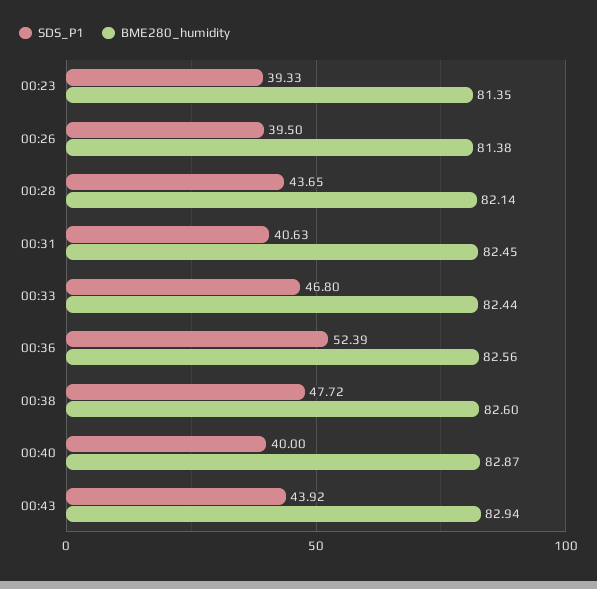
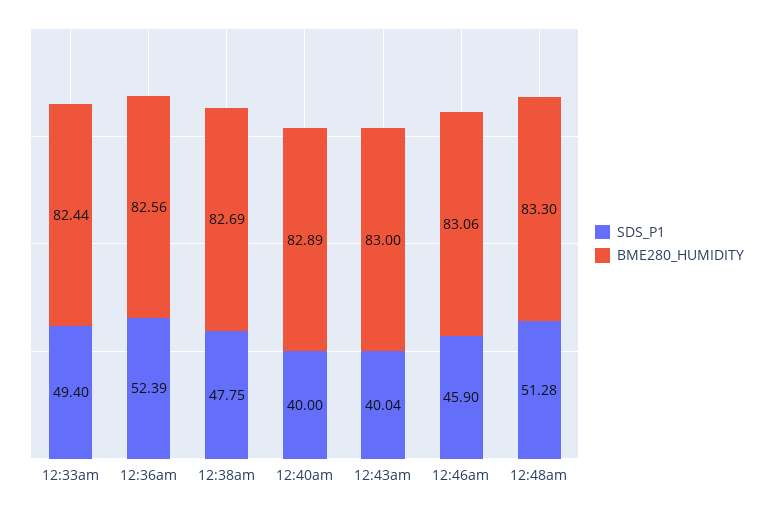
SDS_P1, 00:23: 39.33 -> none
BME280_humidity, 00:23: 81.35 -> none
SDS_P1, 00:26: 39.5 -> none
BME280_humidity, 00:26: 81.38 -> none
SDS_P1, 00:28: 43.65 -> none
BME280_humidity, 00:28: 82.14 -> none
SDS_P1, 00:31: 40.63 -> none
BME280_humidity, 00:31: 82.45 -> none
SDS_P1, 00:33: 46.8 -> 49.4
SDS_P1, 00:38: 47.72 -> 47.75
BME280_humidity, 00:38: 82.6 -> 82.69
BME280_humidity, 00:40: 82.87 -> 82.89
SDS_P1, 00:43: 43.92 -> 40.04
BME280_humidity, 00:43: 82.94 -> 83
SDS_P1, 12:46am: none -> 45.9
BME280_humidity, 12:46am: none -> 83.06
SDS_P1, 12:48am: none -> 51.28
BME280_humidity, 12:48am: none -> 83.3

